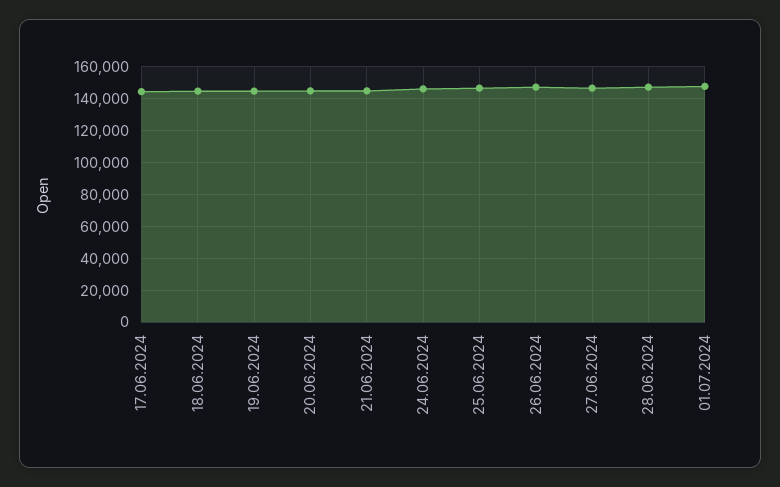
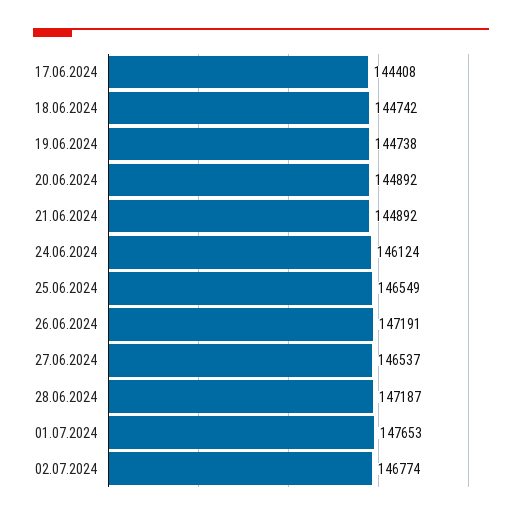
02.07.2024: none -> 146774

